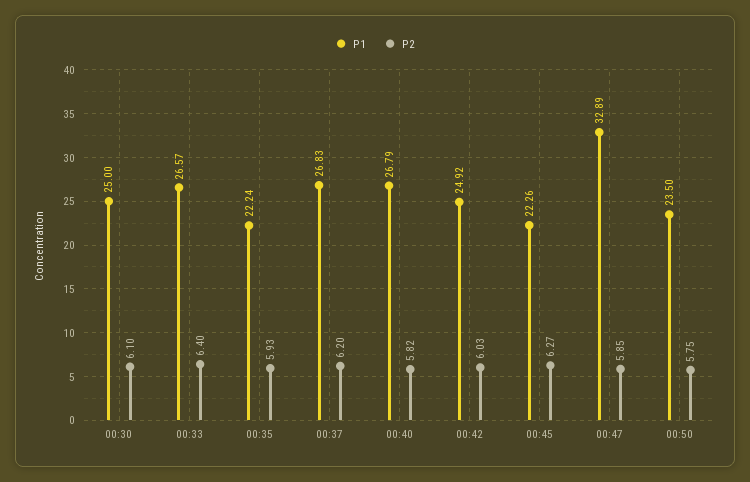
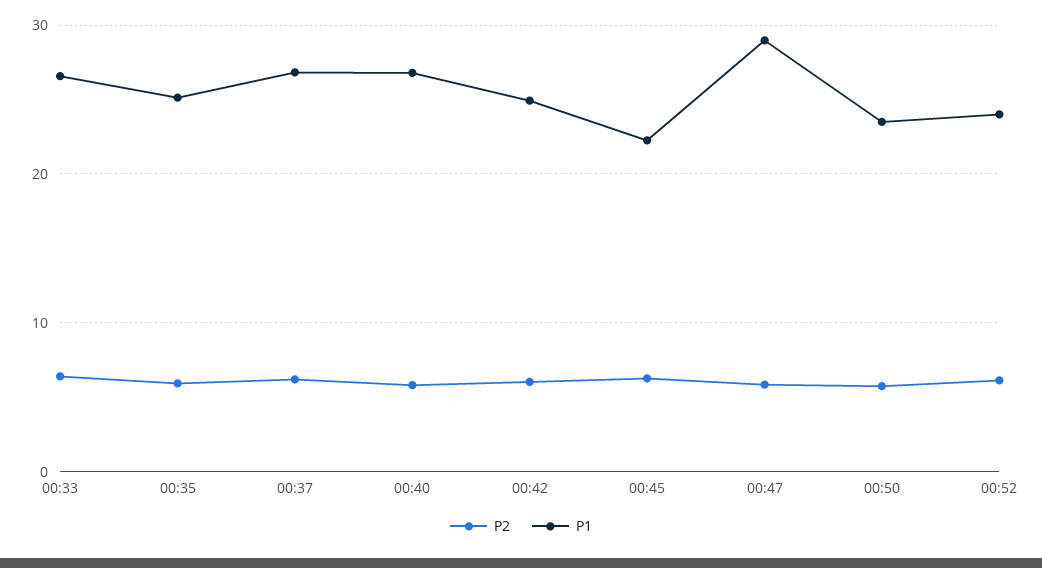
P1, 00:30: 25 -> none
P2, 00:30: 6.1 -> none
P1, 00:35: 22.24 -> 25
P1, 00:47: 32.89 -> 29
P2, 00:52: none -> 6
P1, 00:52: none -> 24

